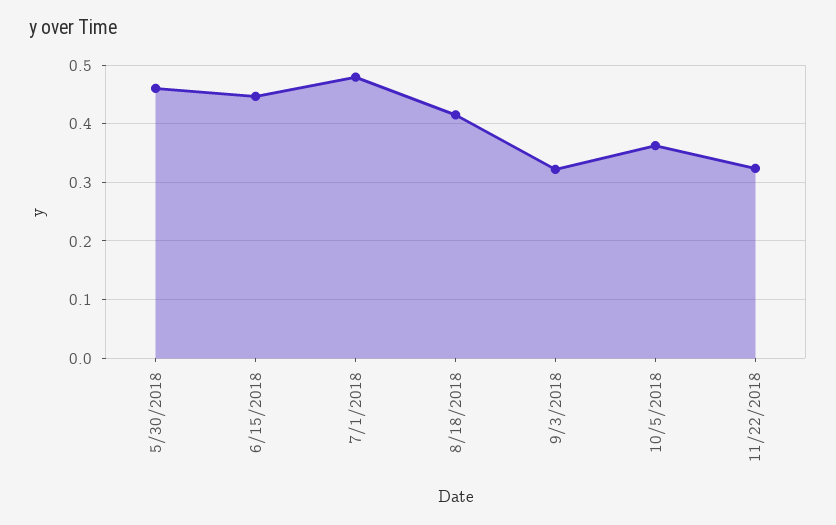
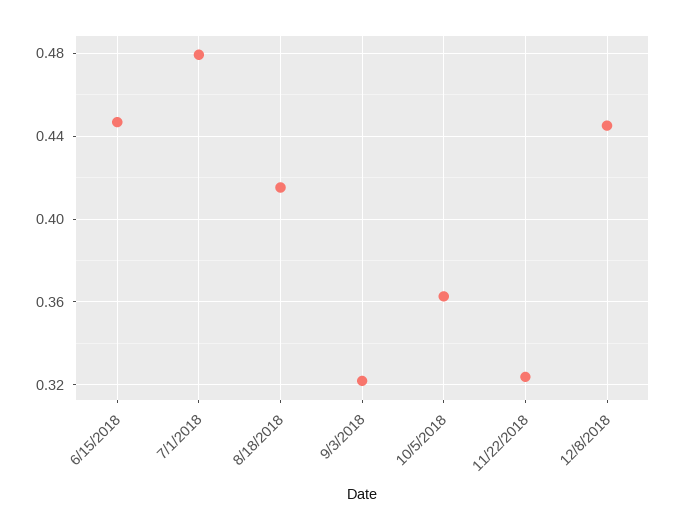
5/30/2018: 0.46 -> none
12/8/2018: none -> 0.445

